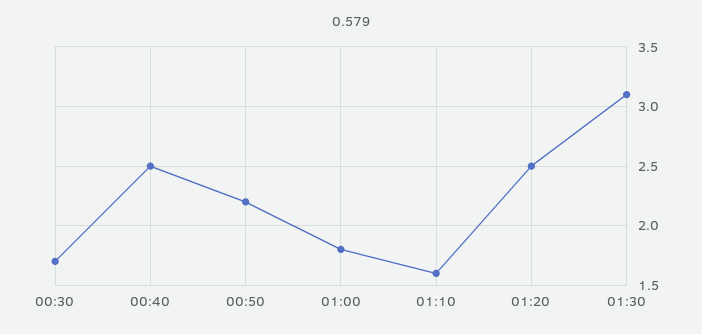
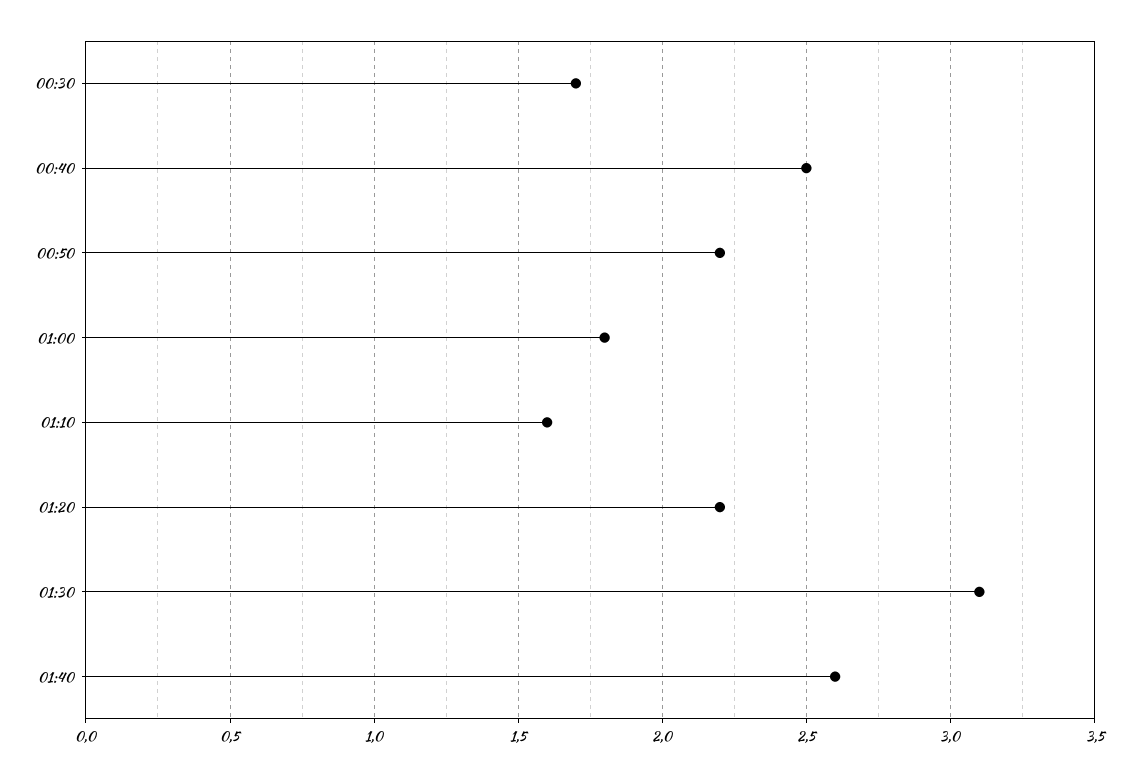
01:20: 2.5 -> 2.2
01:40: none -> 2.6

